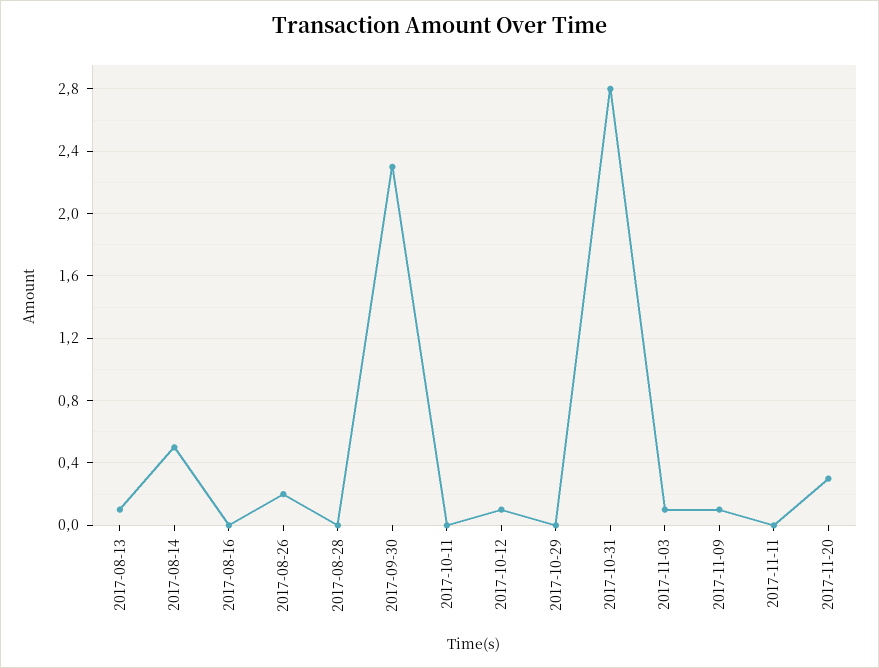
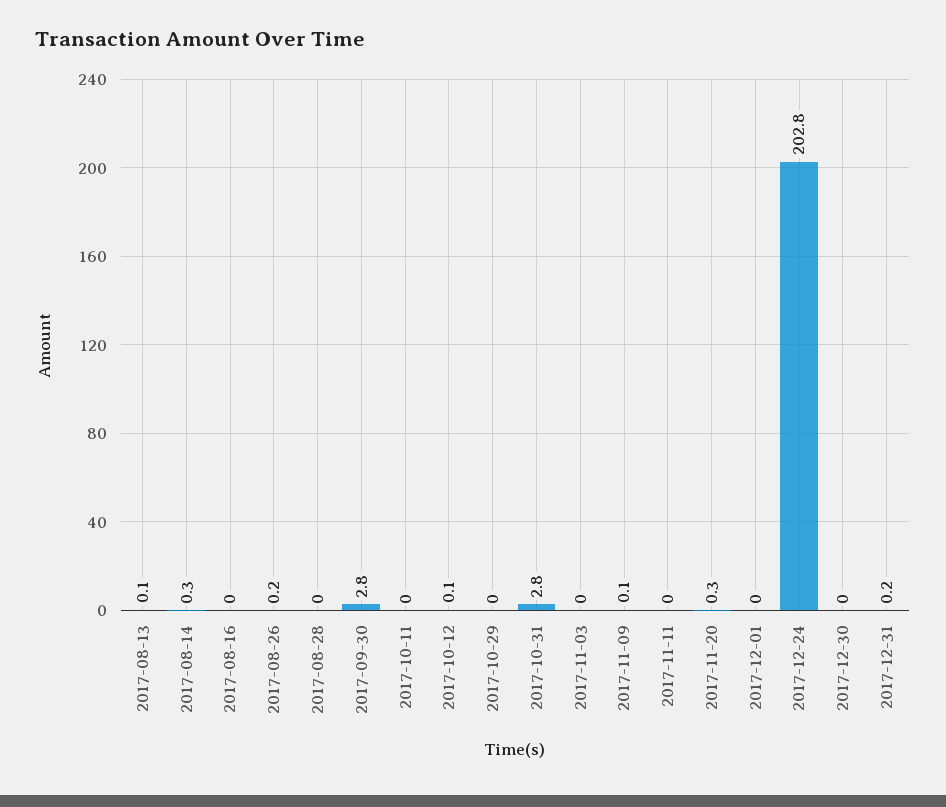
2017-08-14: 0.5 -> 0.3
2017-09-30: 2.3 -> 2.8
2017-11-03: 0.1 -> 0
2017-12-01: none -> 0
2017-12-24: none -> 202.8
2017-12-30: none -> 0
2017-12-31: none -> 0.2

